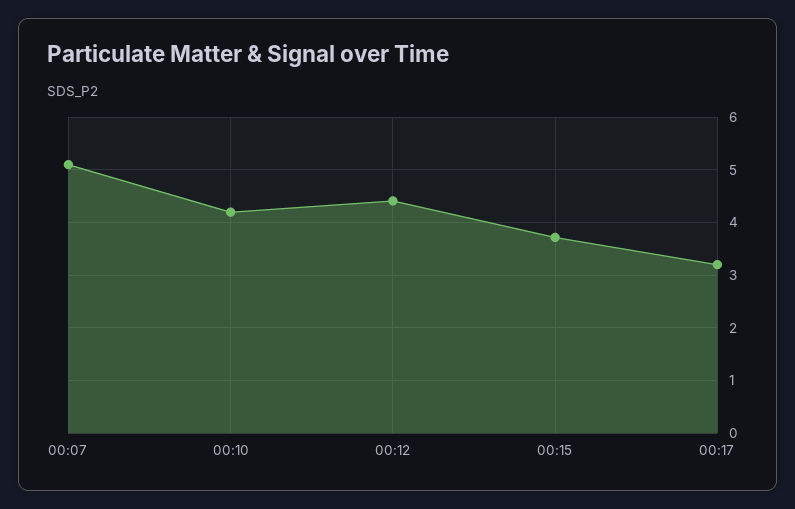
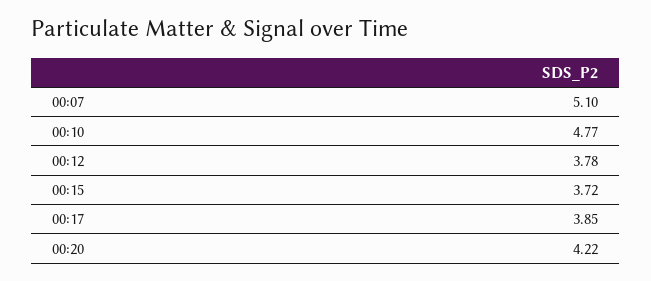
00:10: 4.2 -> 4.77
00:12: 4.4 -> 3.78
00:17: 3.2 -> 3.85
00:20: none -> 4.22

